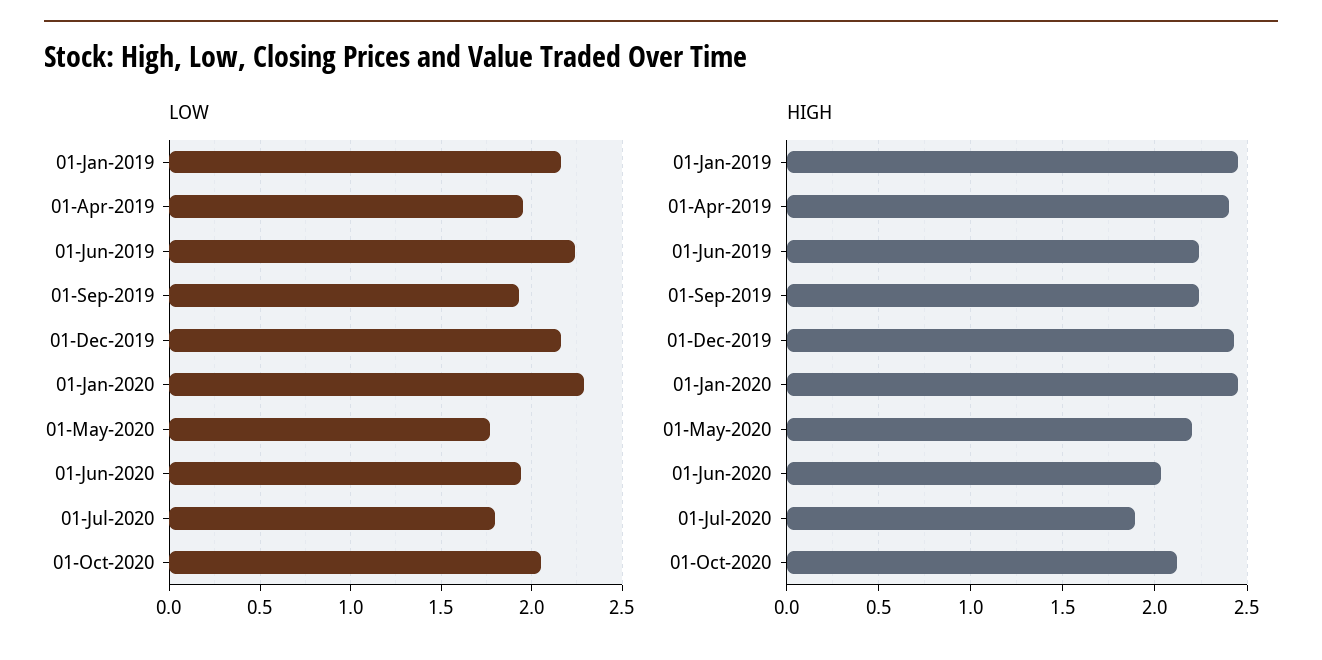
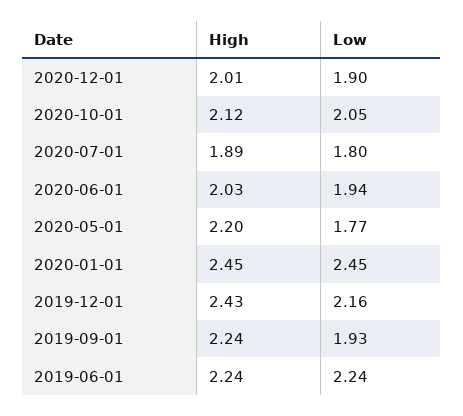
LOW, 01-Jan-2019: 2.15 -> none
LOW, 01-Apr-2019: 1.95 -> none
LOW, 01-Jan-2020: 2.3 -> 2.45
HIGH, 01-Jan-2019: 2.45 -> none
HIGH, 01-Apr-2019: 2.4 -> none
HIGH, 2020-12-01: none -> 2.01
LOW, 2020-12-01: none -> 1.9

